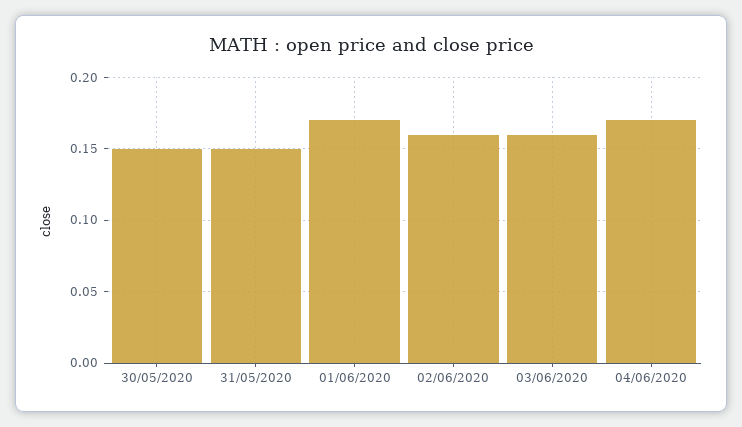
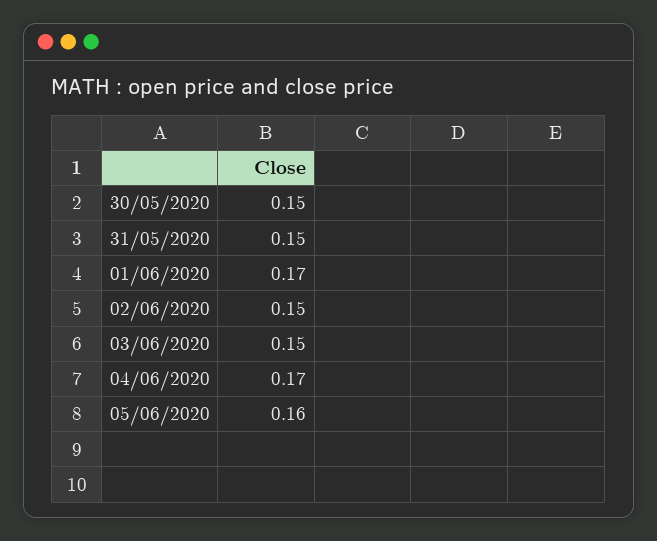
02/06/2020: 0.16 -> 0.15
03/06/2020: 0.16 -> 0.15
05/06/2020: none -> 0.16

